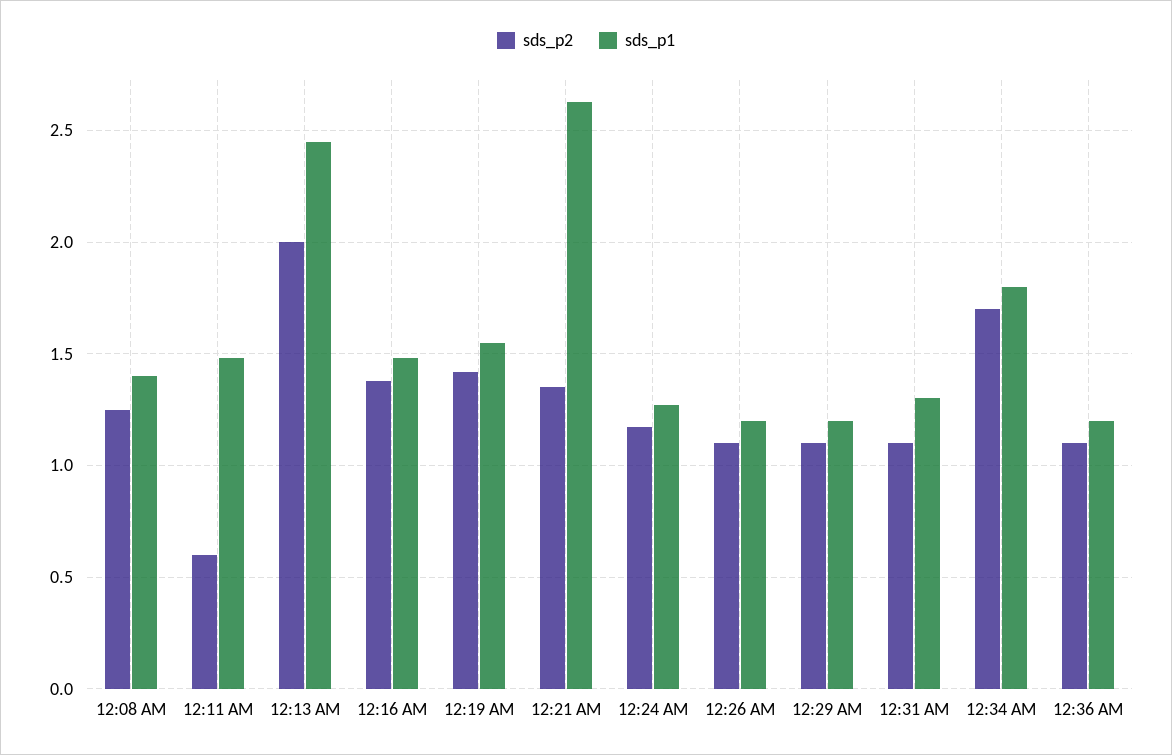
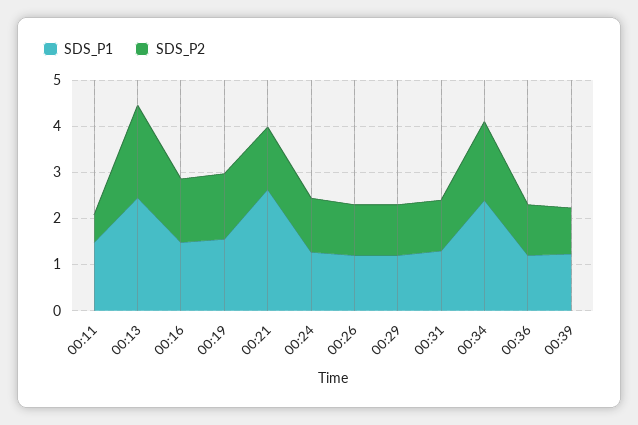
sds_p2, 12:08 AM: 1.25 -> none
sds_p1, 12:08 AM: 1.4 -> none
sds_p1, 12:34 AM: 1.8 -> 2.4
sds_p1, 00:39: none -> 1.2
sds_p2, 00:39: none -> 1

